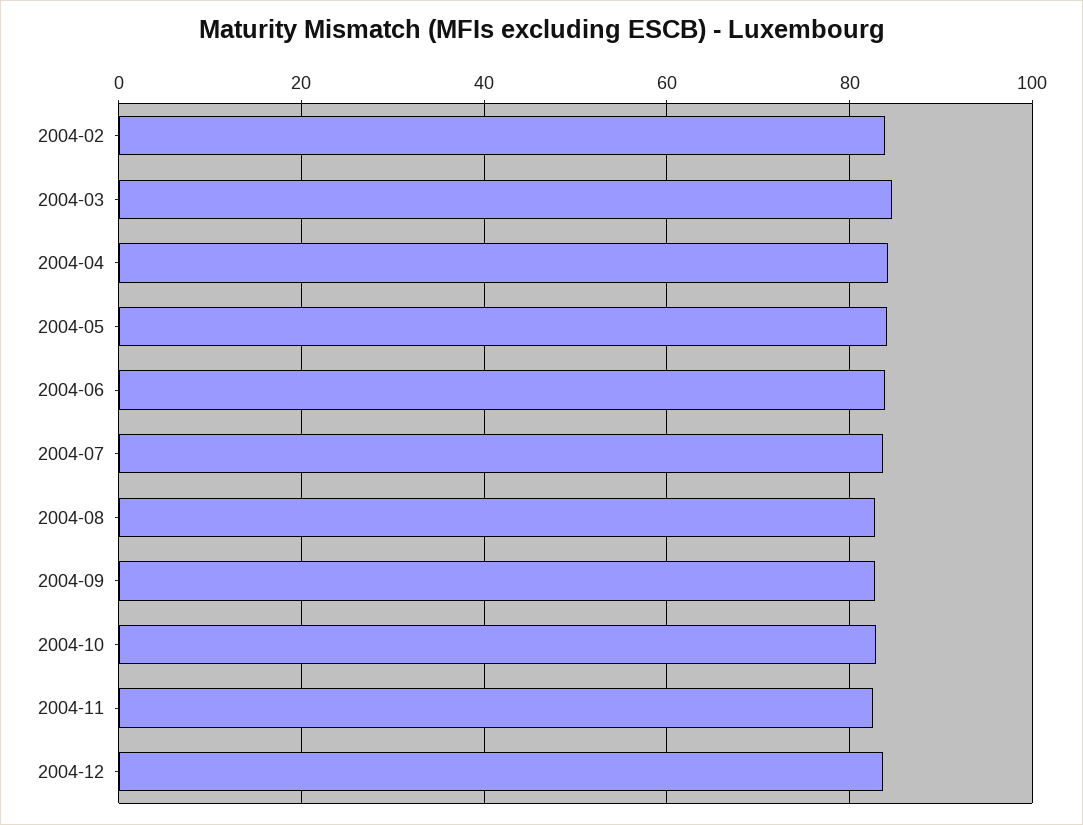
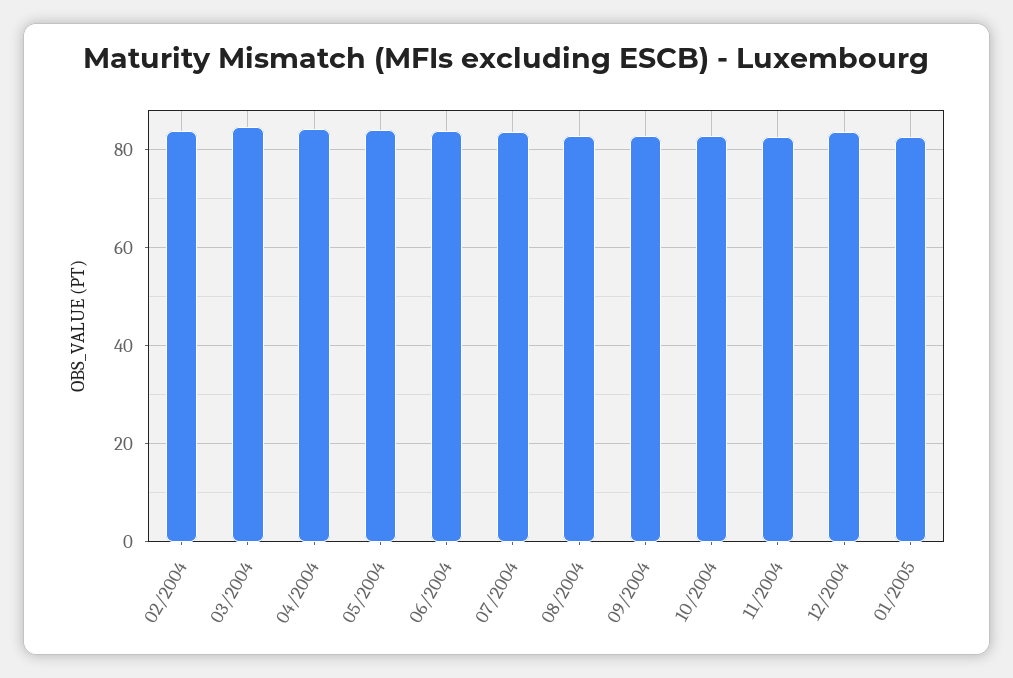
01/2005: none -> 82

